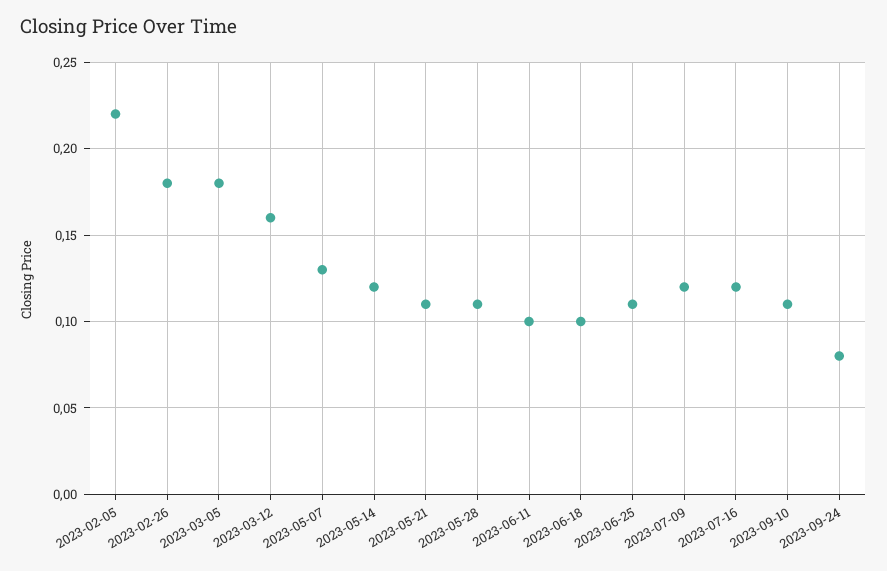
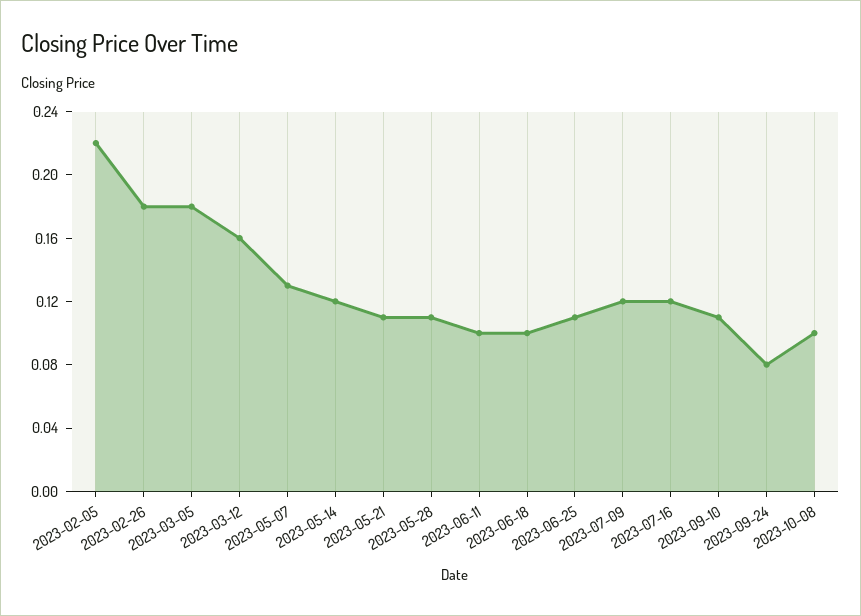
2023-10-08: none -> 0.1

